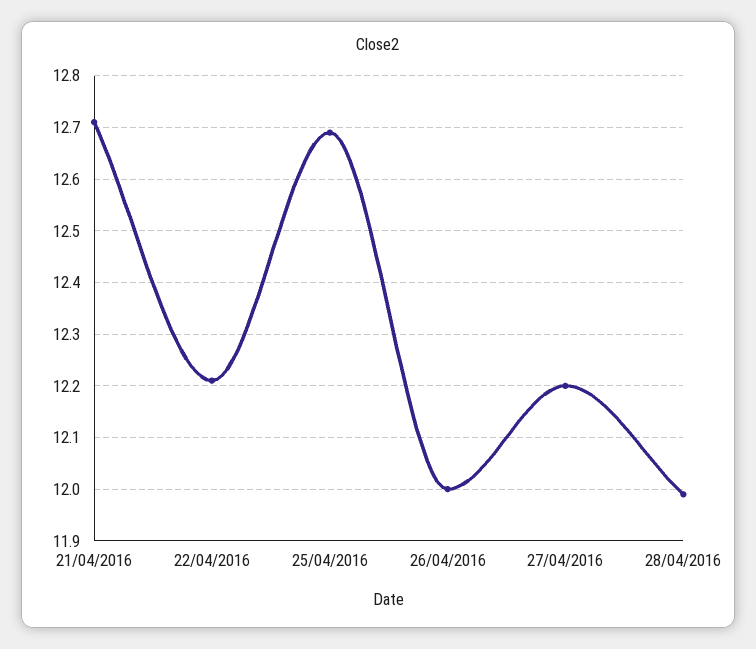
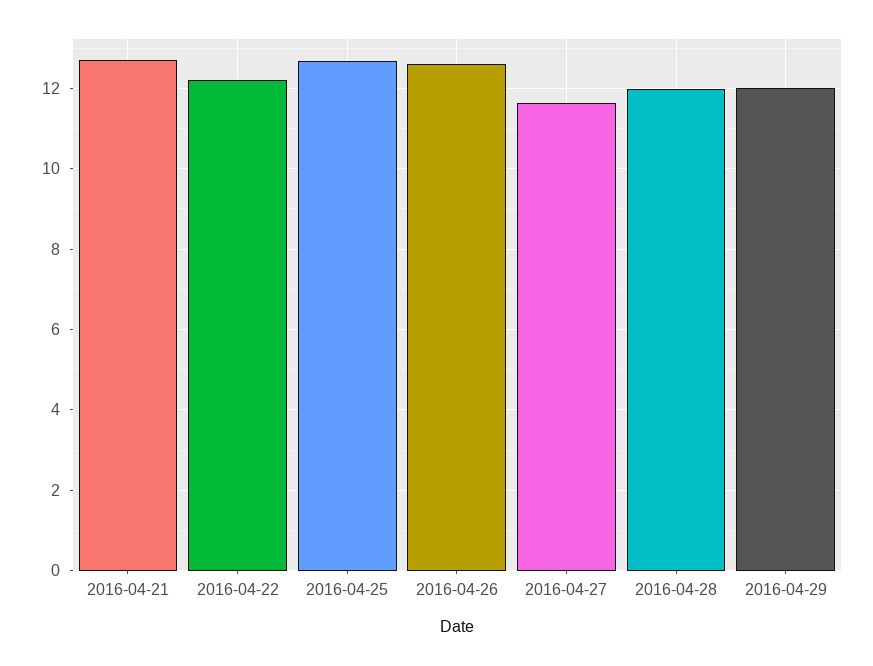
26/04/2016: 12 -> 12.6
27/04/2016: 12.2 -> 11.6
2016-04-29: none -> 12

